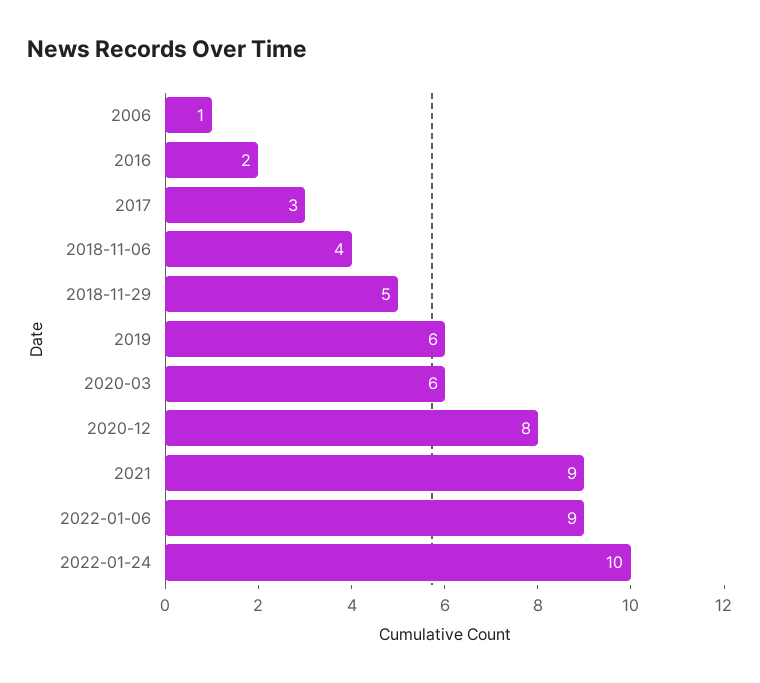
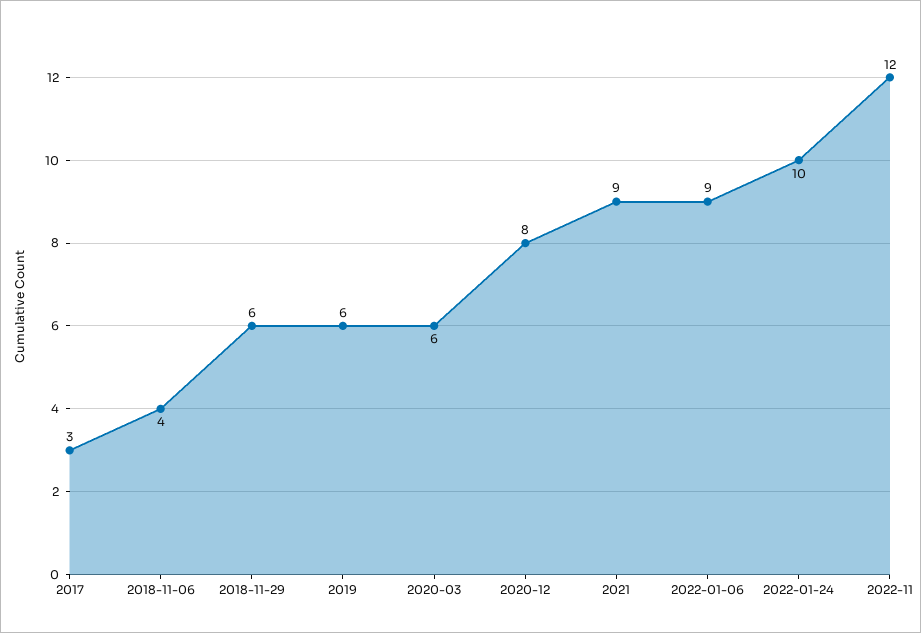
2006: 1 -> none
2016: 2 -> none
2018-11-29: 5 -> 6
2022-11: none -> 12

